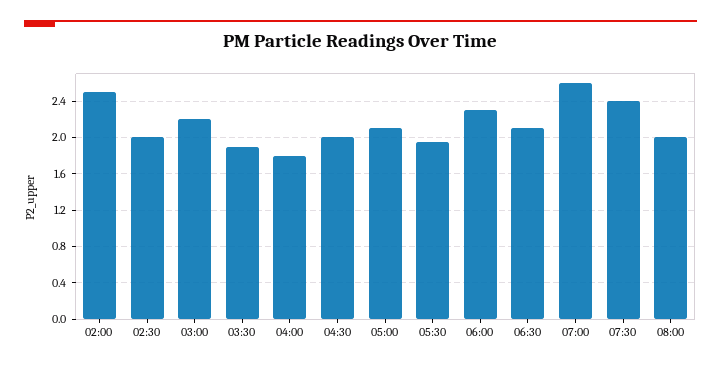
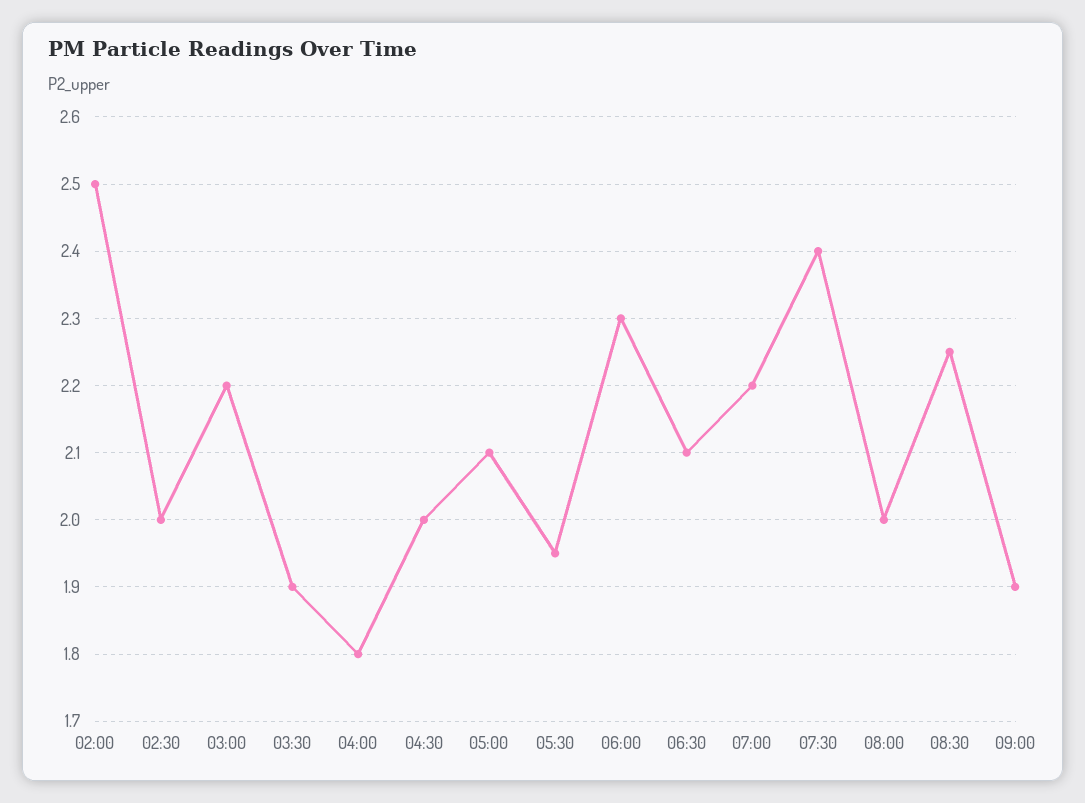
07:00: 2.6 -> 2.2
08:30: none -> 2.25
09:00: none -> 1.9

